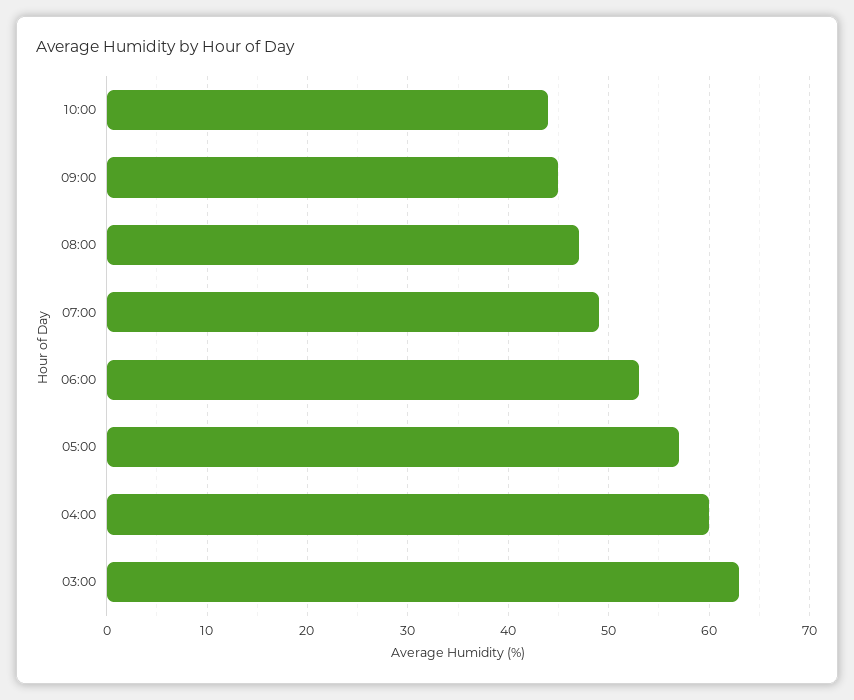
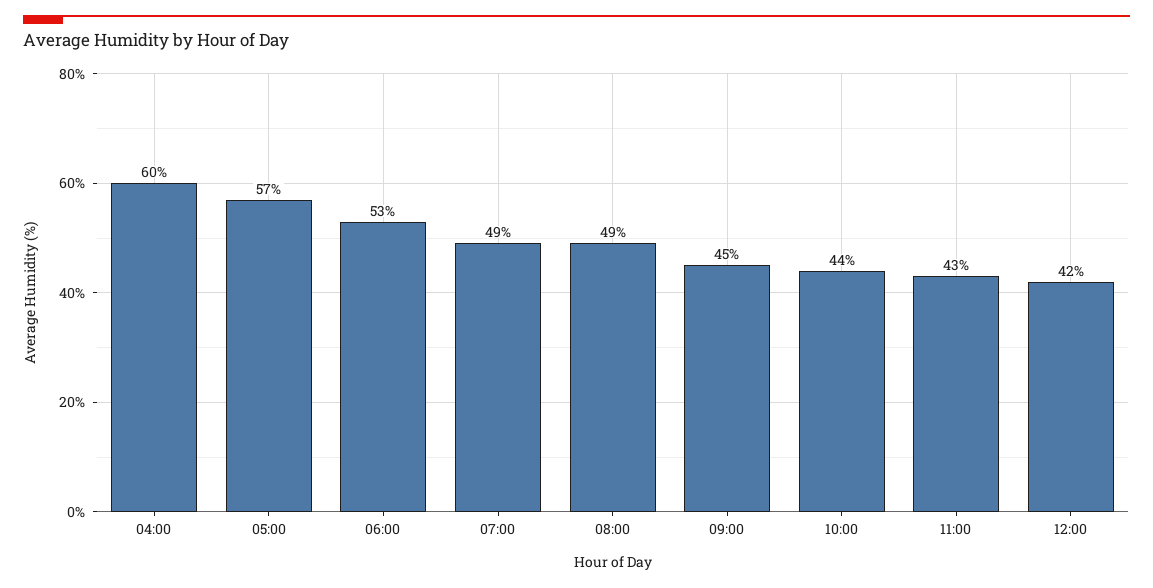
08:00: 47 -> 49
03:00: 63 -> none
11:00: none -> 43
12:00: none -> 42

